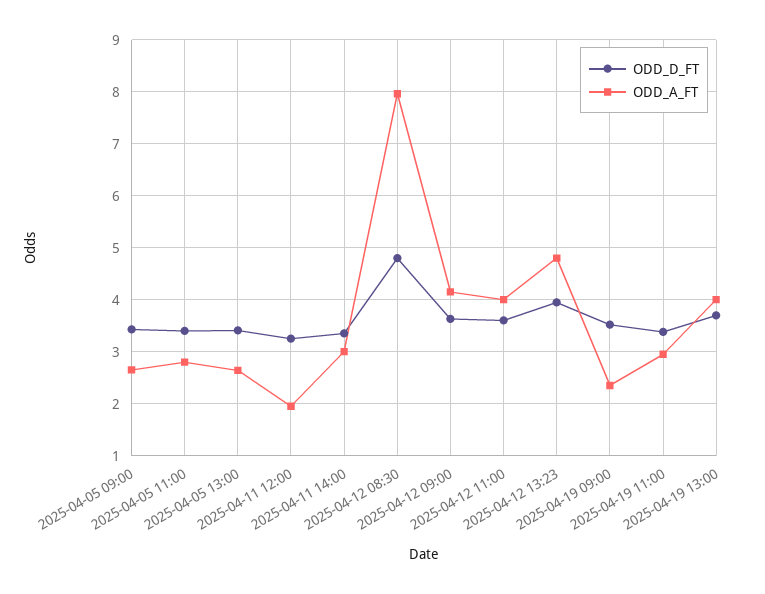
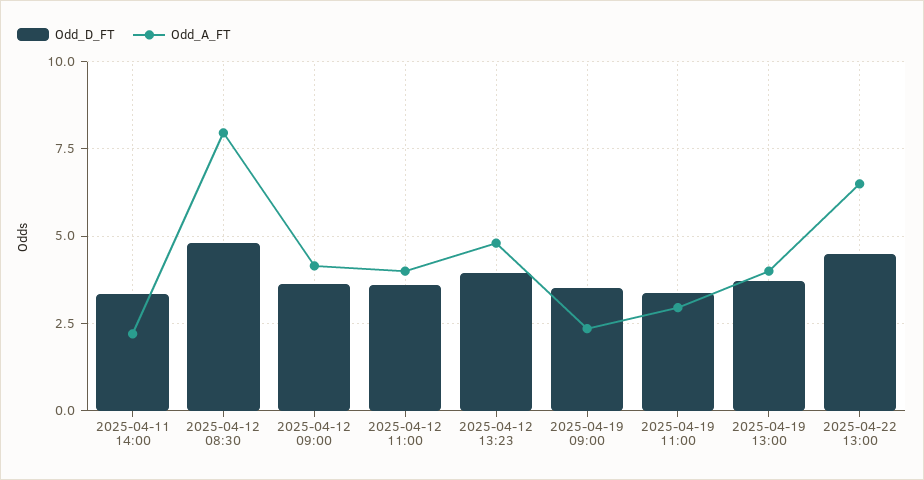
ODD_D_FT, 2025-04-05 09:00: 3.4 -> none
ODD_A_FT, 2025-04-05 09:00: 2.6 -> none
ODD_D_FT, 2025-04-05 11:00: 3.4 -> none
ODD_A_FT, 2025-04-05 11:00: 2.8 -> none
ODD_D_FT, 2025-04-05 13:00: 3.4 -> none
ODD_A_FT, 2025-04-05 13:00: 2.6 -> none
ODD_D_FT, 2025-04-11 12:00: 3.2 -> none
ODD_A_FT, 2025-04-11 12:00: 2 -> none
ODD_A_FT, 2025-04-11 14:00: 3 -> 2.25
ODD_D_FT, 2025-04-22 13:00: none -> 4.5
ODD_A_FT, 2025-04-22 13:00: none -> 6.5

